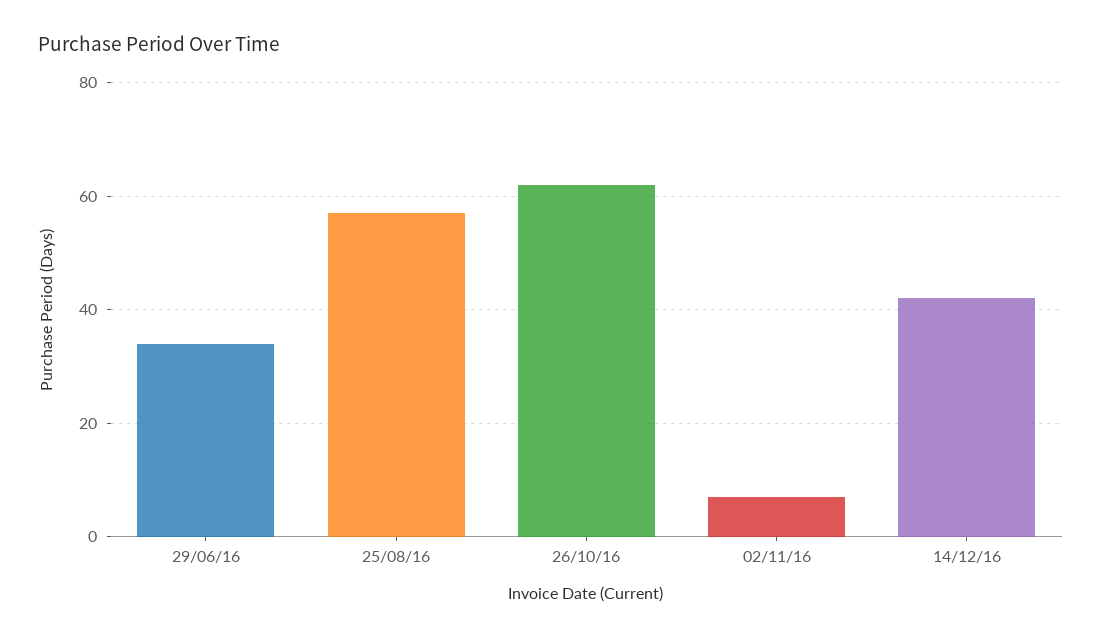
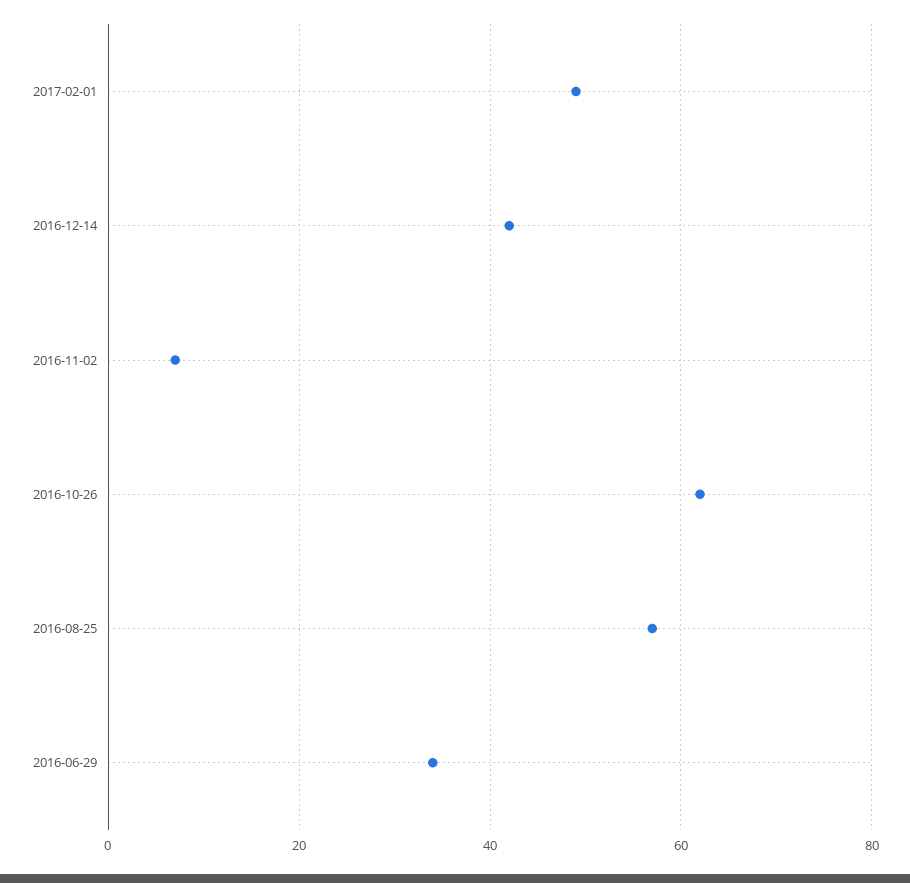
2017-02-01: none -> 50

